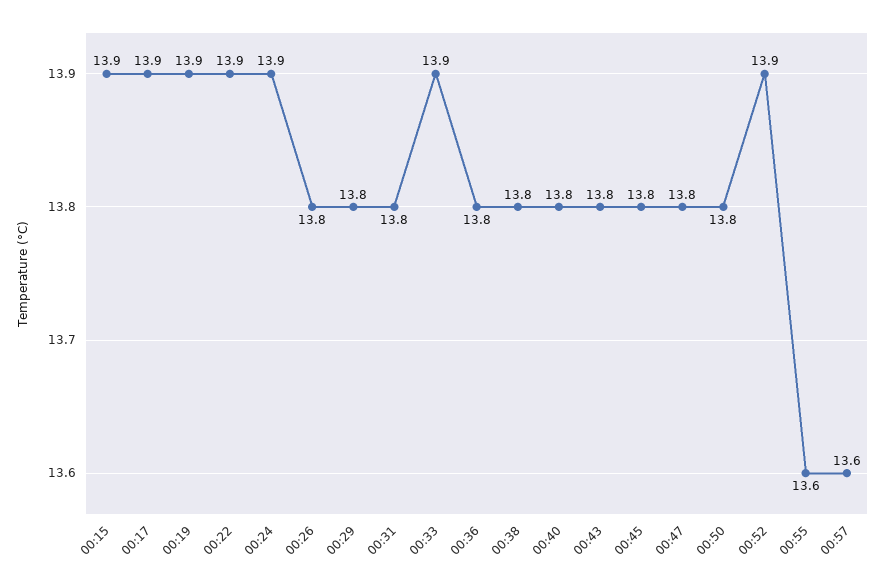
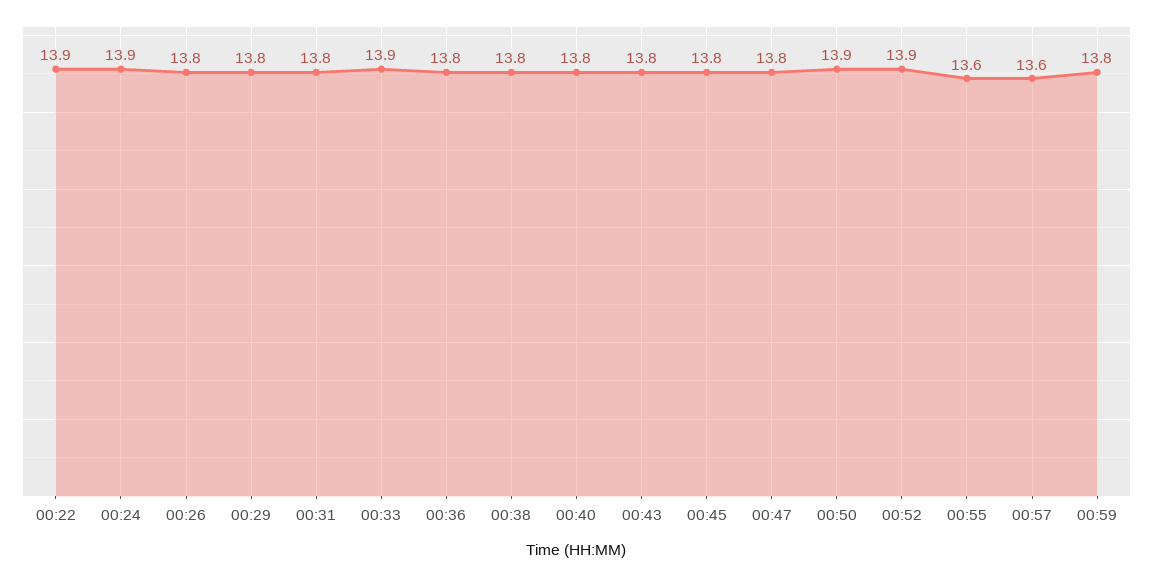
00:15: 13.9 -> none
00:17: 13.9 -> none
00:19: 13.9 -> none
00:50: 13.8 -> 13.9
00:59: none -> 13.8

